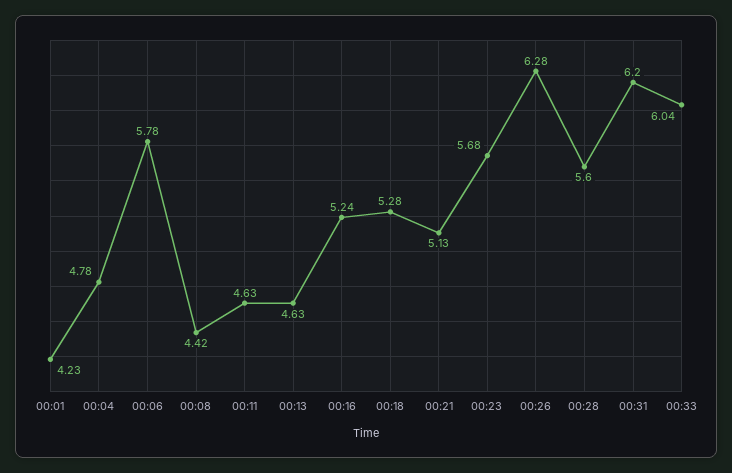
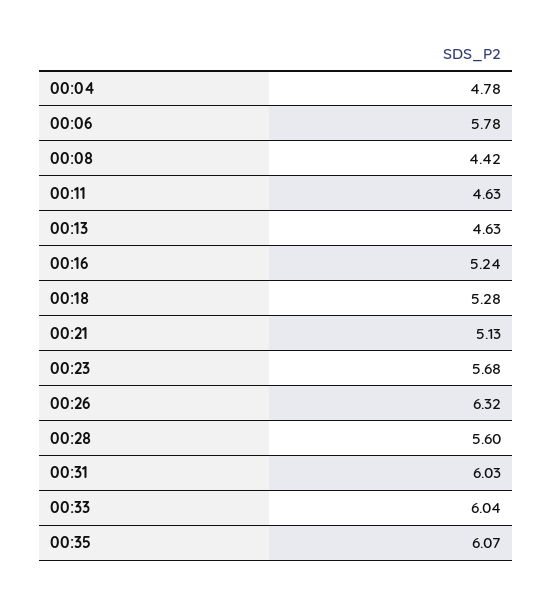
00:01: 4.23 -> none
00:26: 6.28 -> 6.32
00:31: 6.2 -> 6.03
00:35: none -> 6.07

